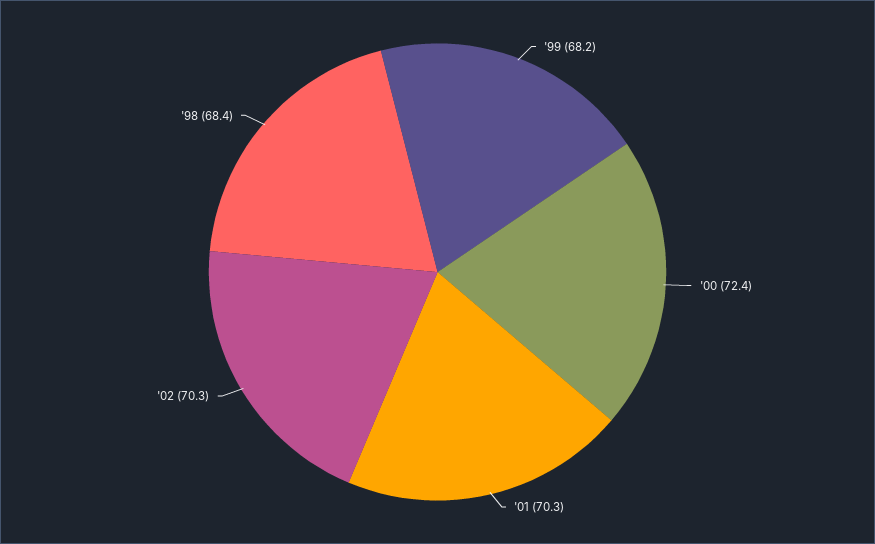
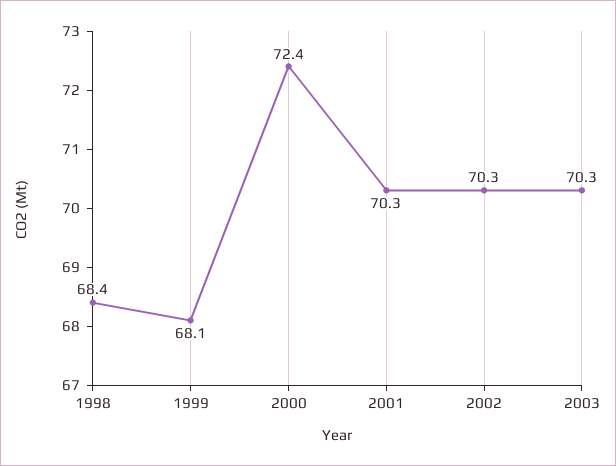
'99: 68.2 -> 68.1
2003: none -> 70.3

